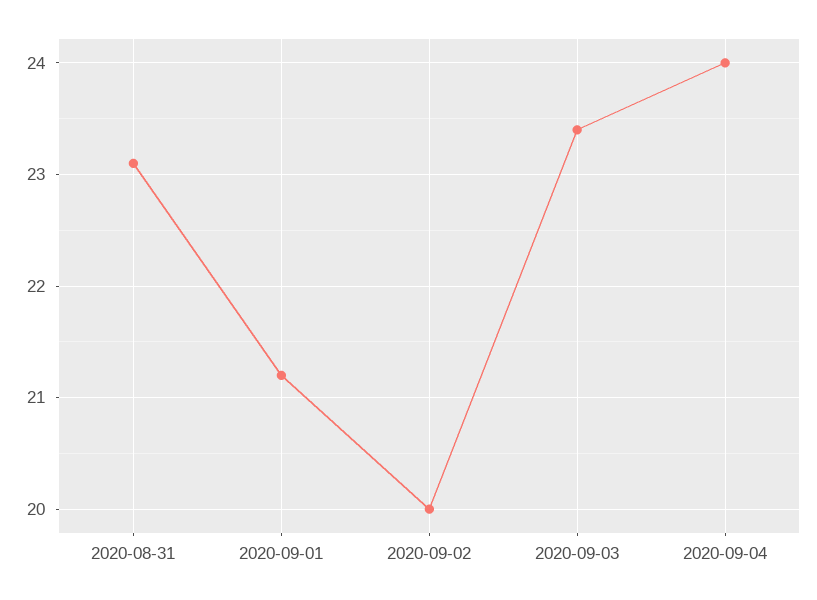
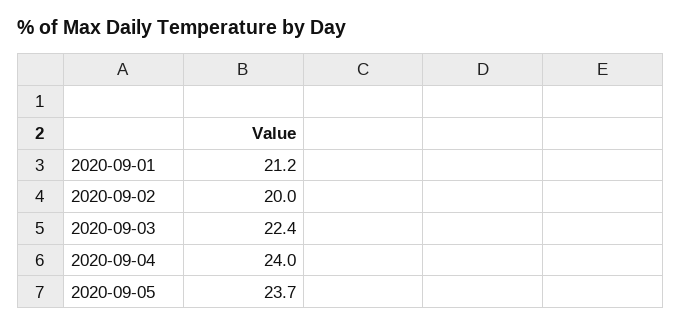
2020-08-31: 23.1 -> none
2020-09-03: 23.4 -> 22.4
2020-09-05: none -> 23.7

